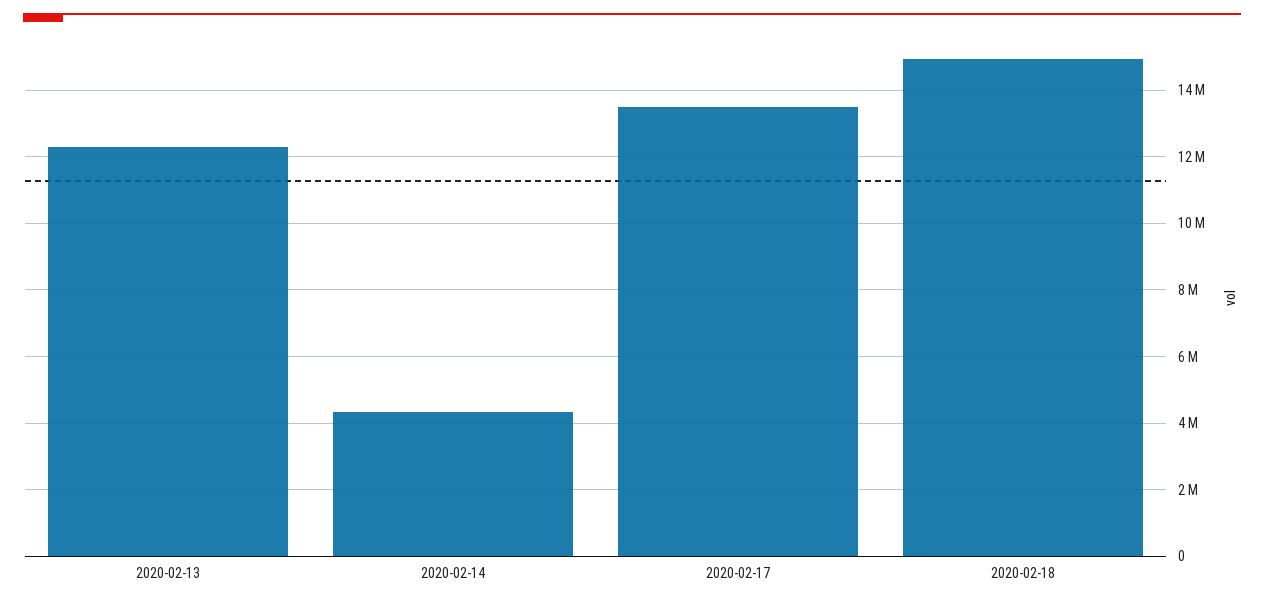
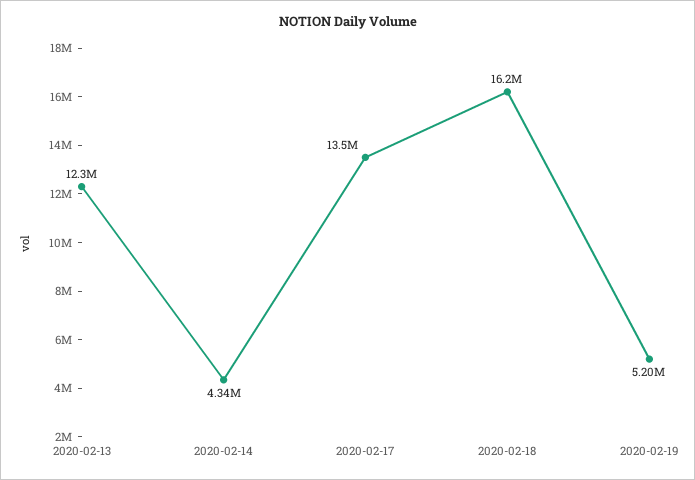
2020-02-18: 15000000 -> 16200000
2020-02-19: none -> 5200000

